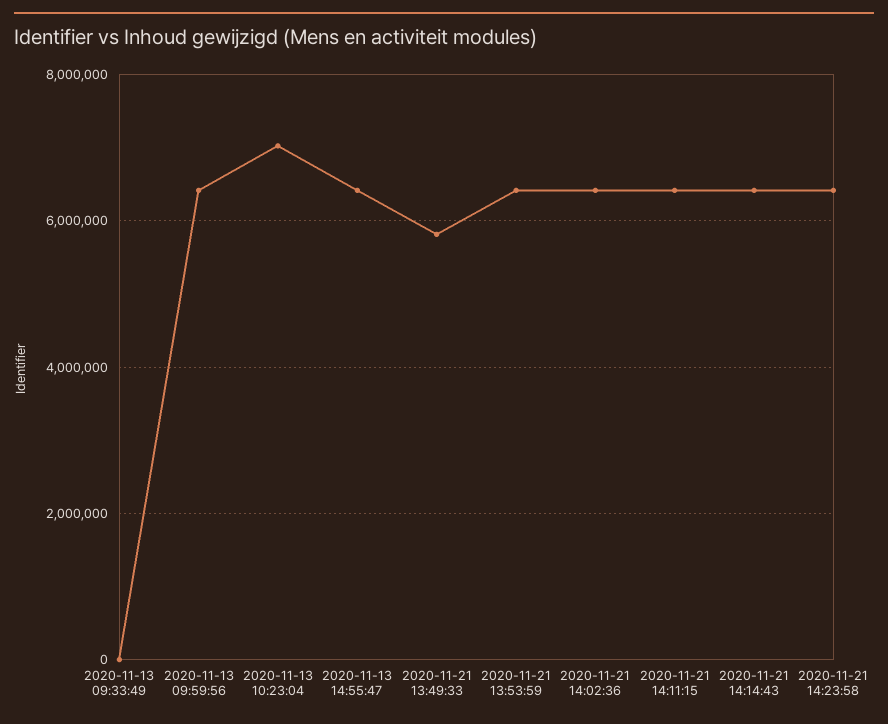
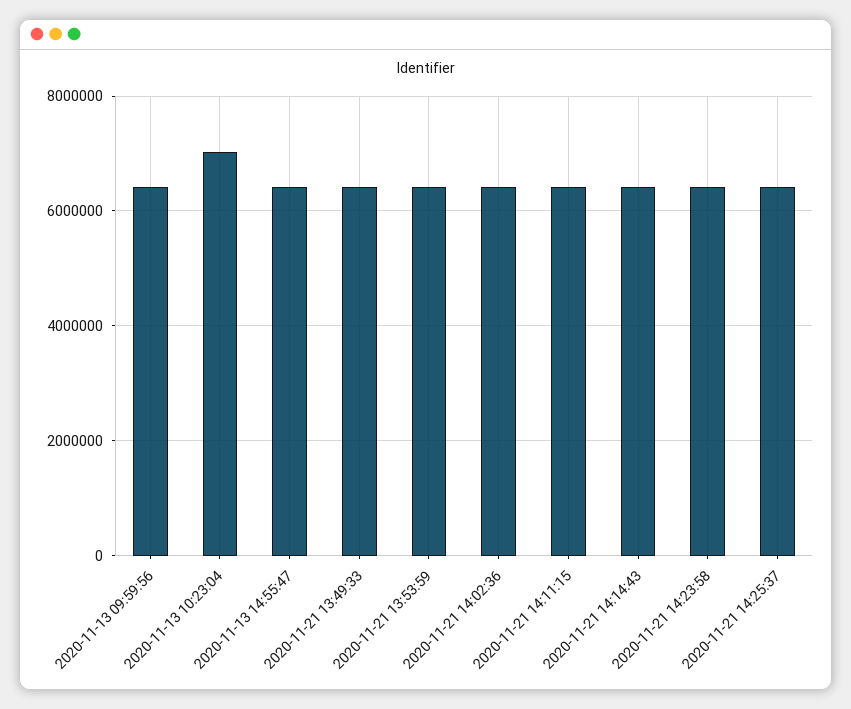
2020-11-13 09:33:49: 0 -> none
2020-11-21 13:49:33: 5800000 -> 6400000
2020-11-21 14:25:37: none -> 6400000

